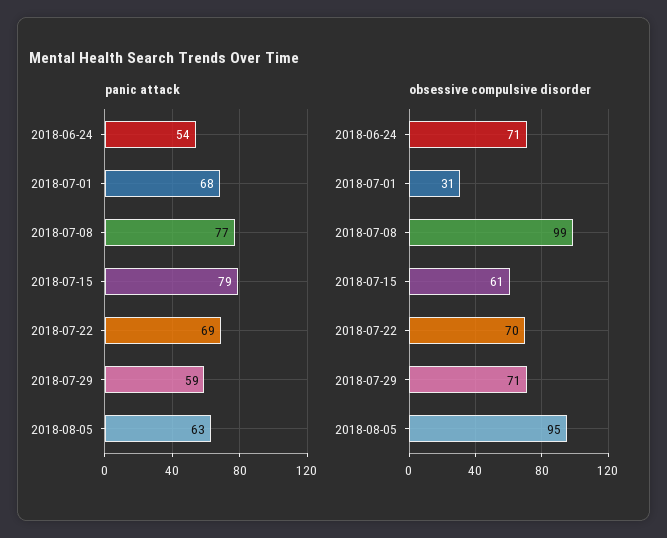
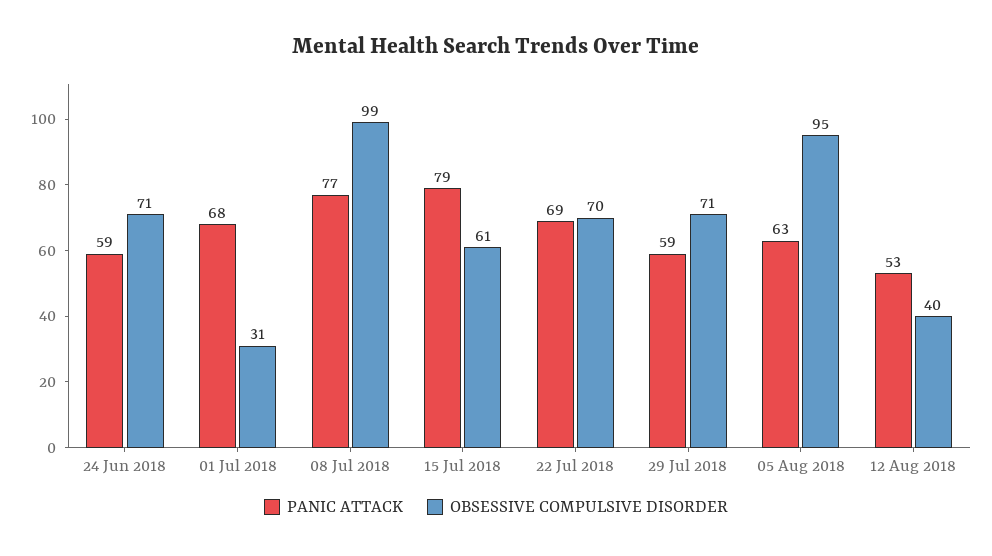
panic attack, 2018-06-24: 54 -> 59
panic attack, 12 Aug 2018: none -> 53
obsessive compulsive disorder, 12 Aug 2018: none -> 40

